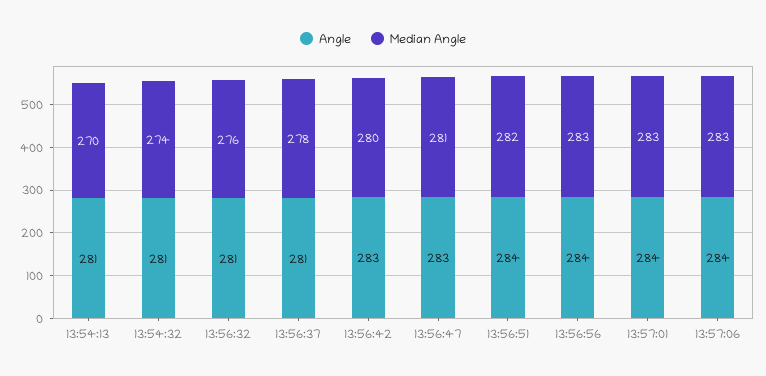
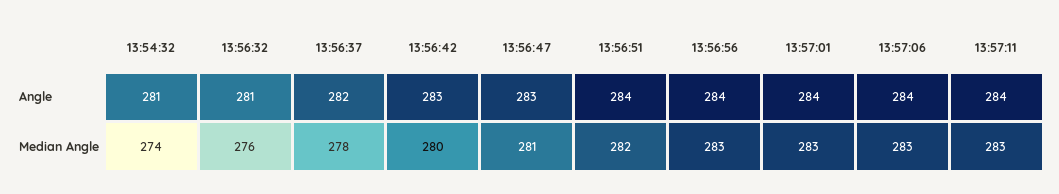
Angle, 13:54:13: 281 -> none
Median Angle, 13:54:13: 270 -> none
Angle, 13:56:37: 281 -> 282
Angle, 13:57:11: none -> 284
Median Angle, 13:57:11: none -> 283

